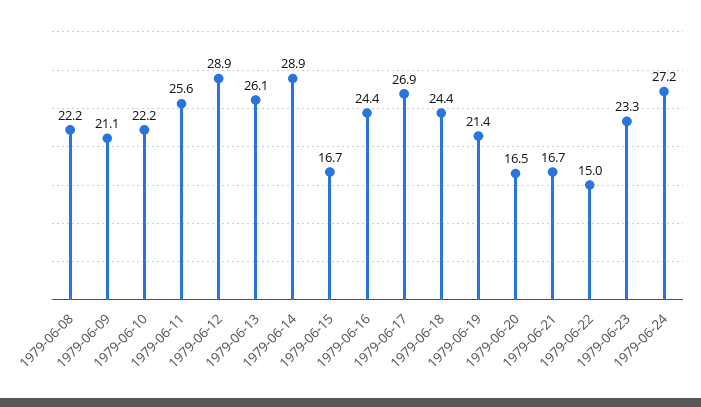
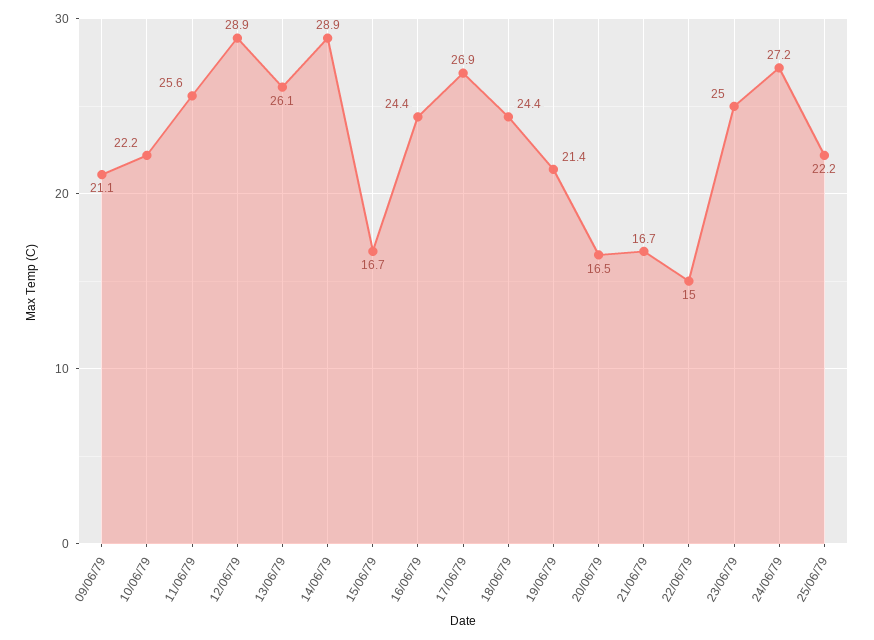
1979-06-08: 22.2 -> none
1979-06-23: 23.3 -> 25
25/06/79: none -> 22.2

